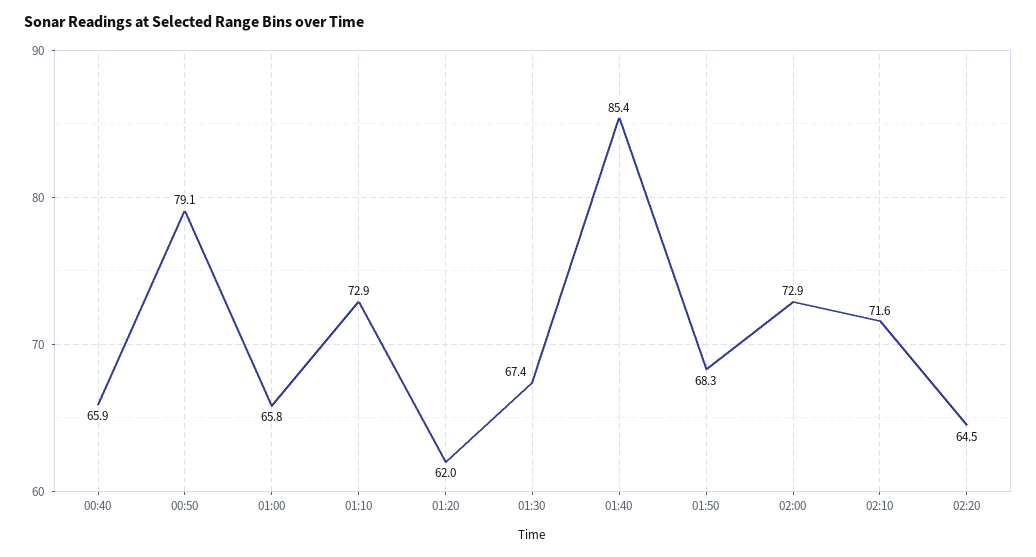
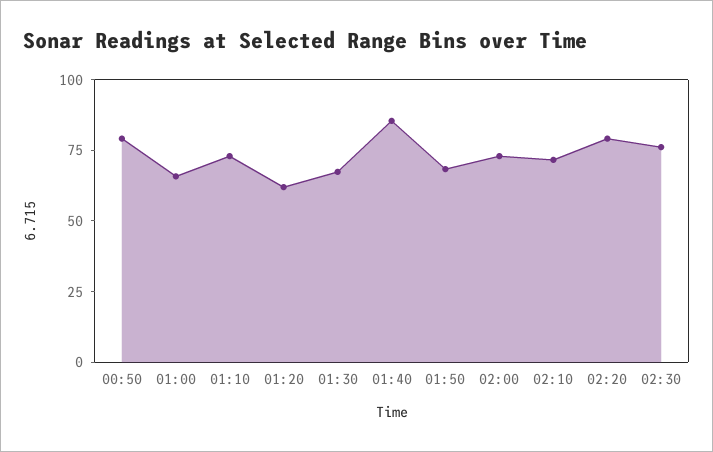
00:40: 65.9 -> none
02:20: 64.5 -> 80
02:30: none -> 75

